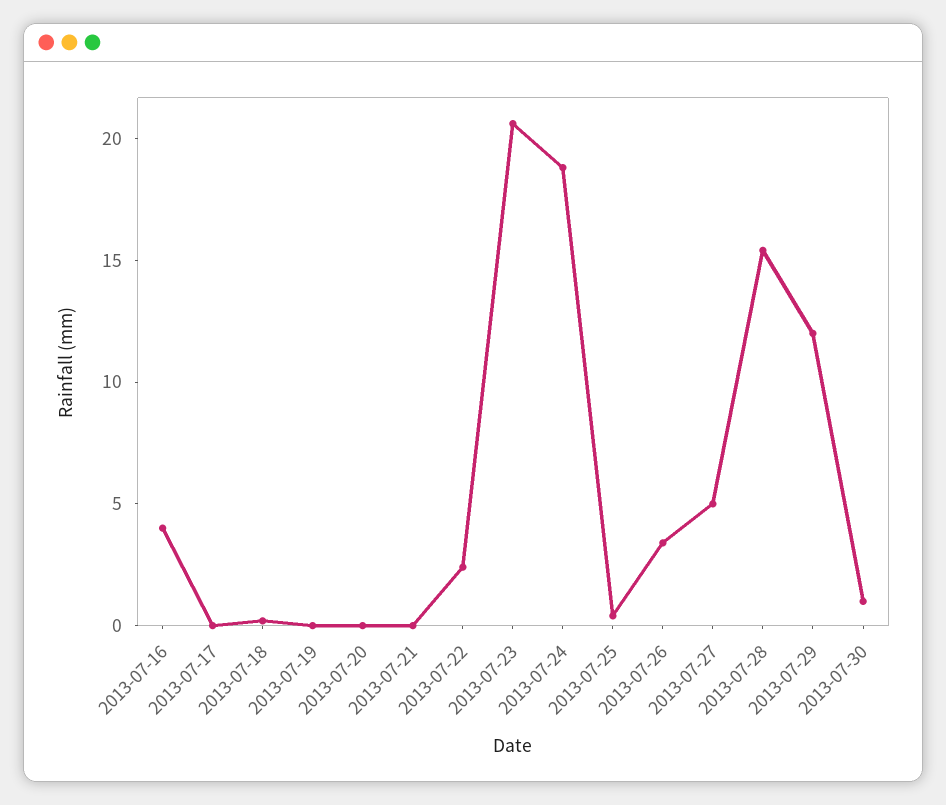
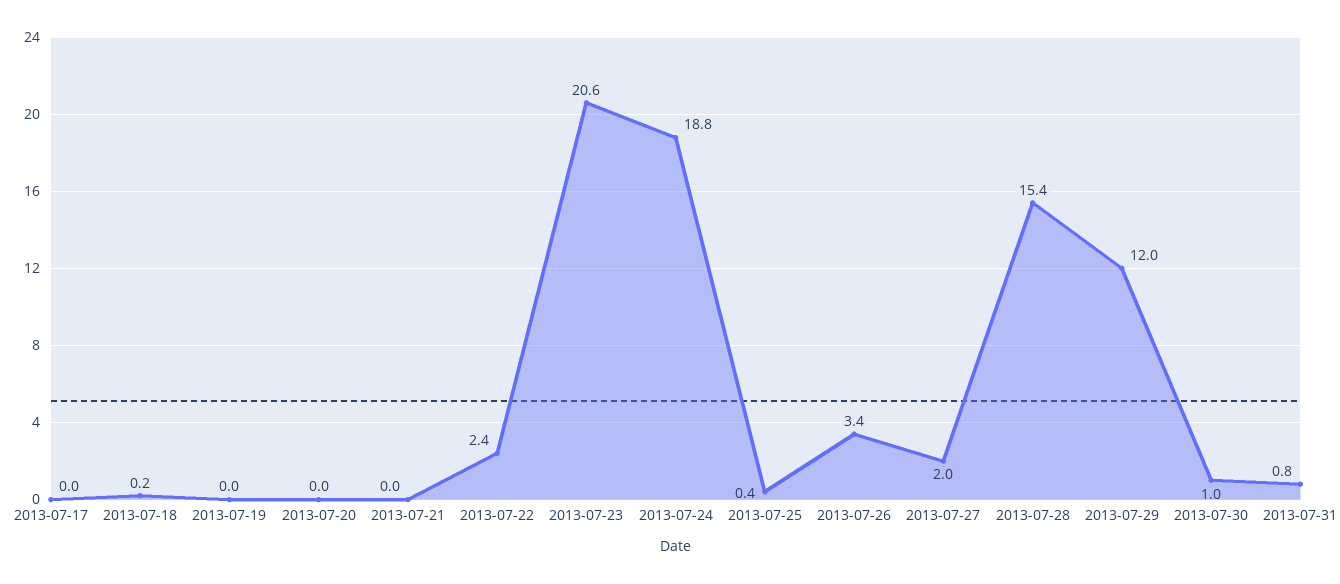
2013-07-16: 4 -> none
2013-07-27: 5 -> 2
2013-07-31: none -> 0.8

